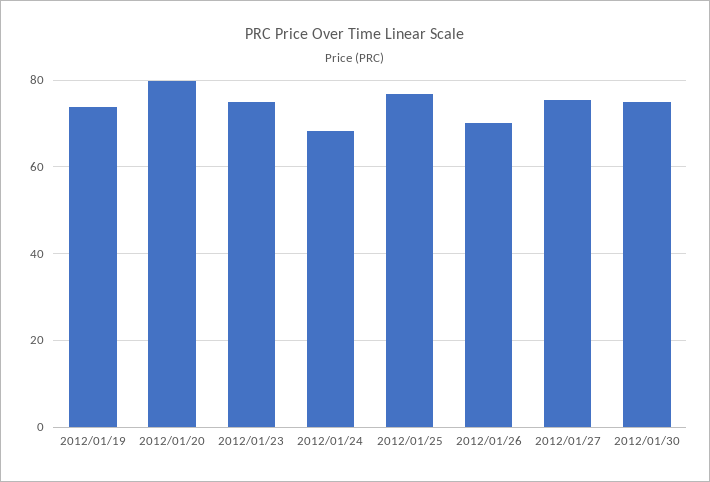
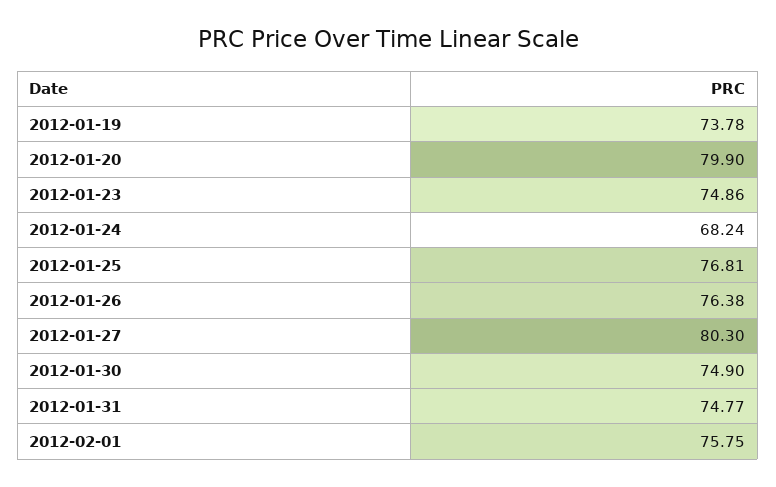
2012/01/26: 70 -> 76.38
2012/01/27: 76 -> 80.3
2012-01-31: none -> 74.77
2012-02-01: none -> 75.75

